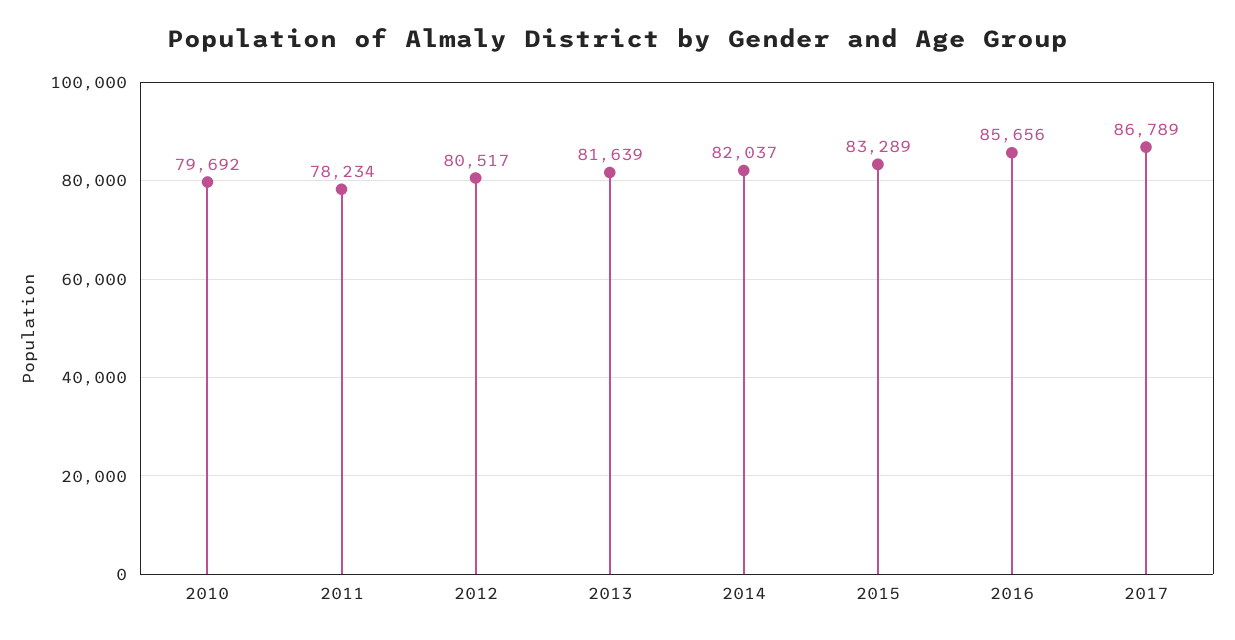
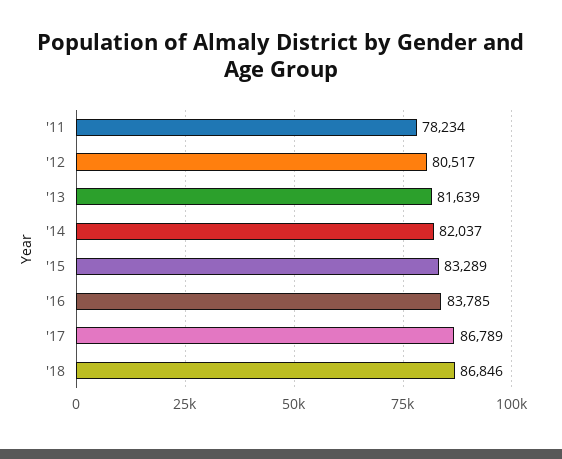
2010: 79692 -> none
2016: 85656 -> 83785
'18: none -> 86846

